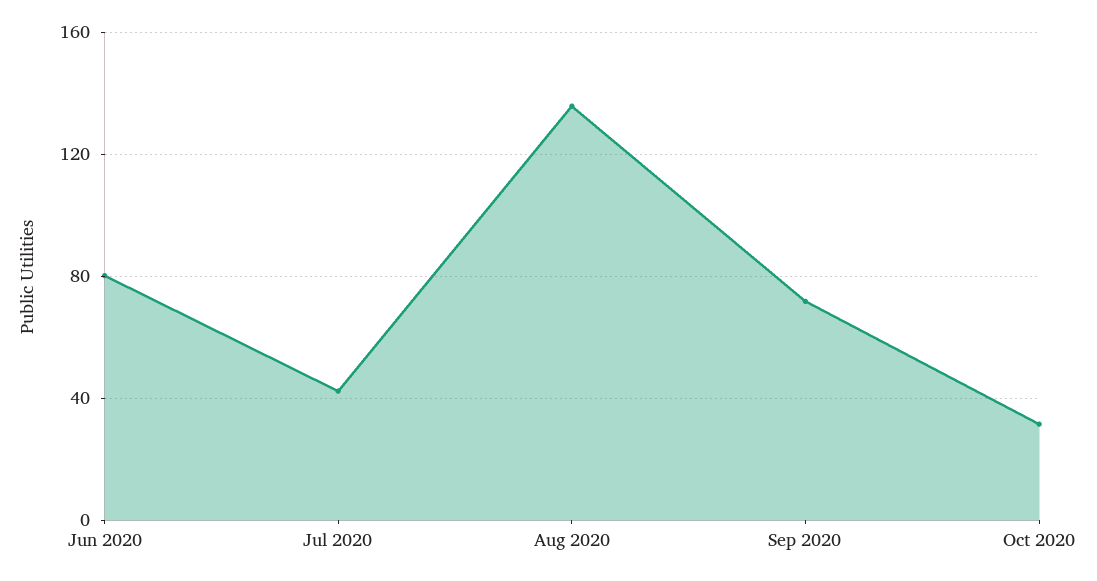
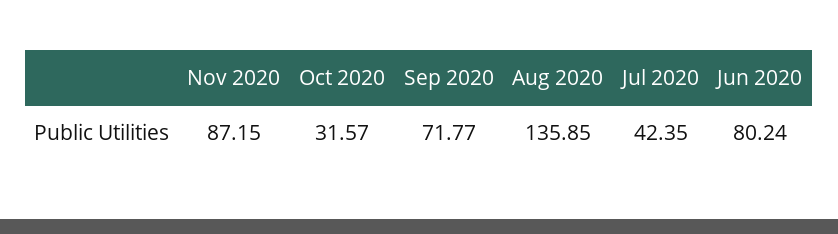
Nov 2020: none -> 87.15

